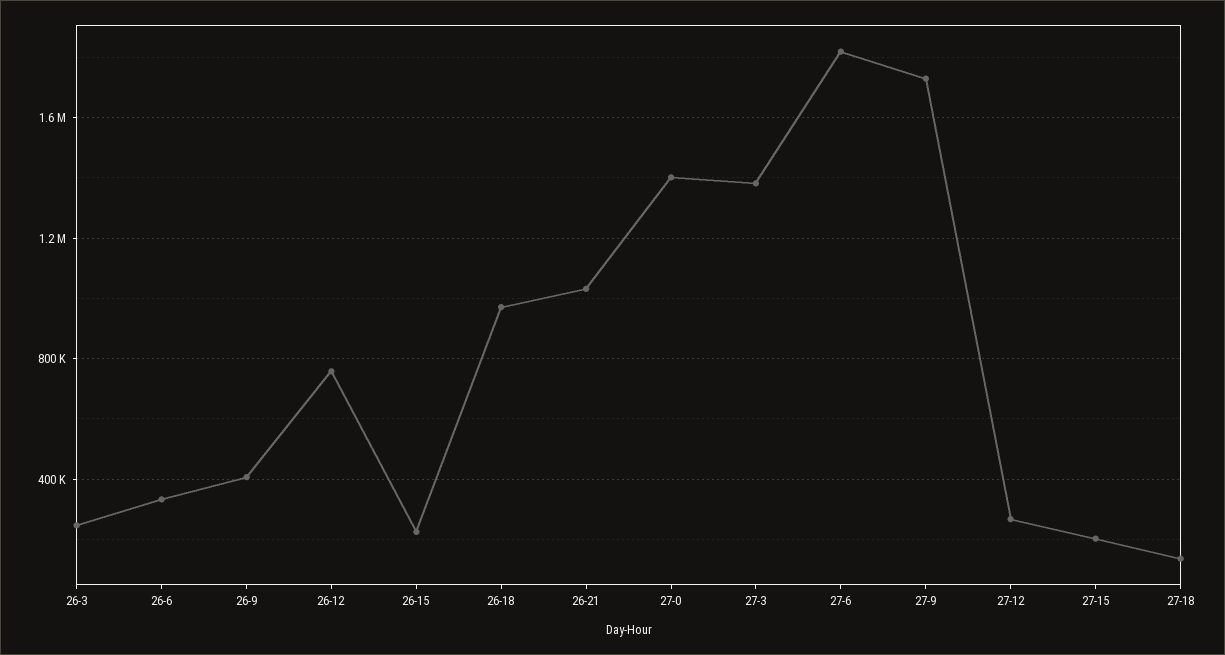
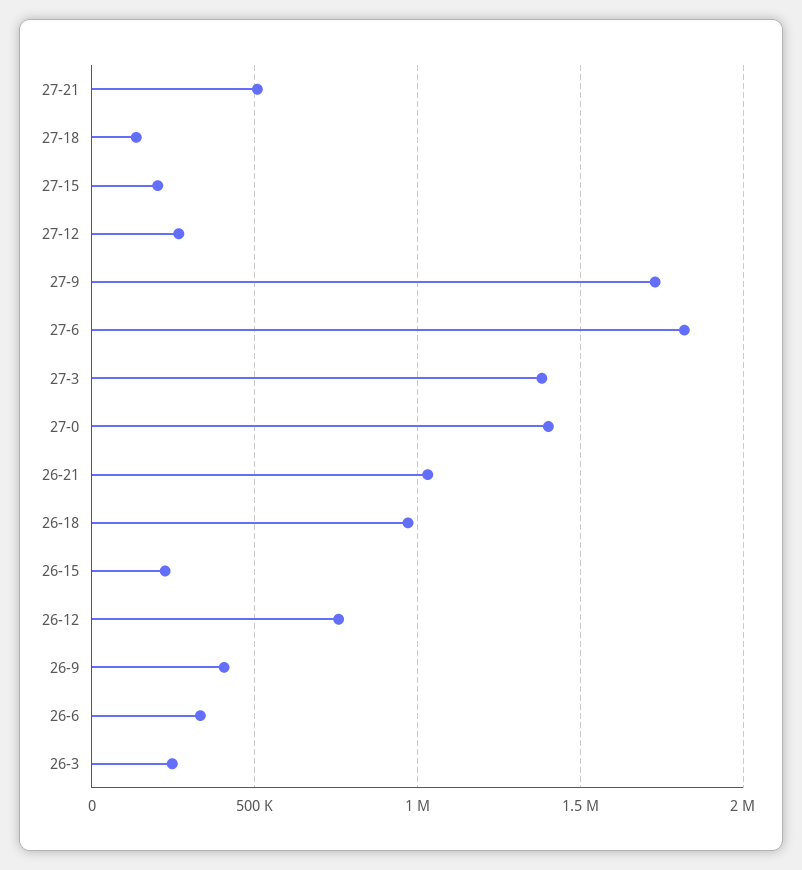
27-21: none -> 500000

